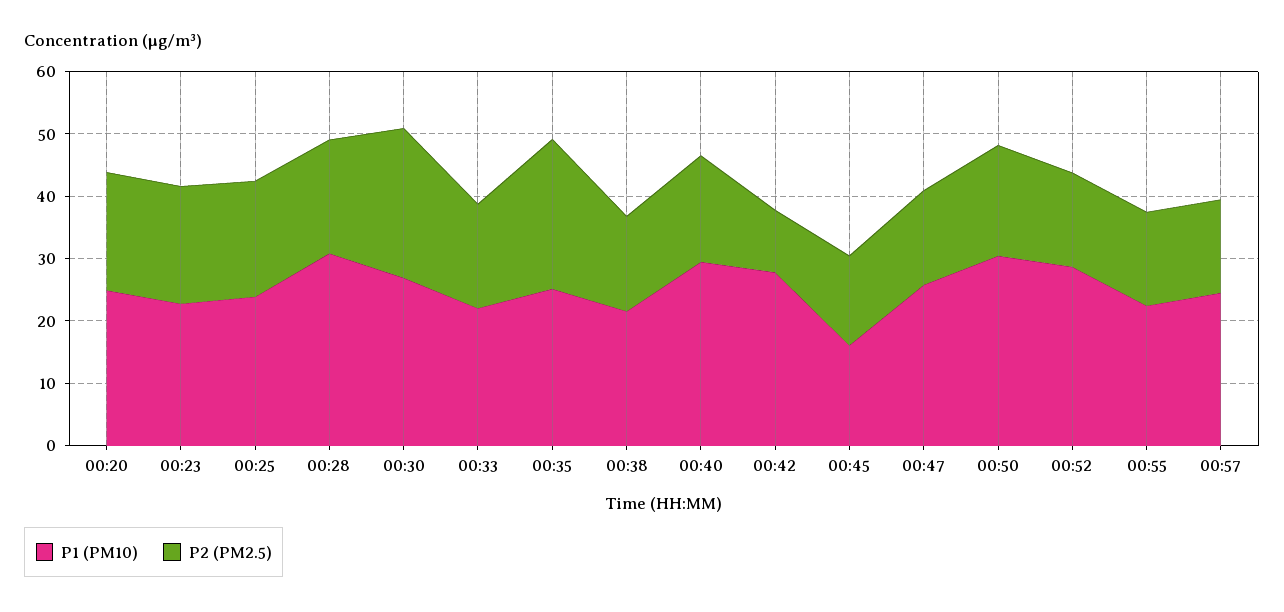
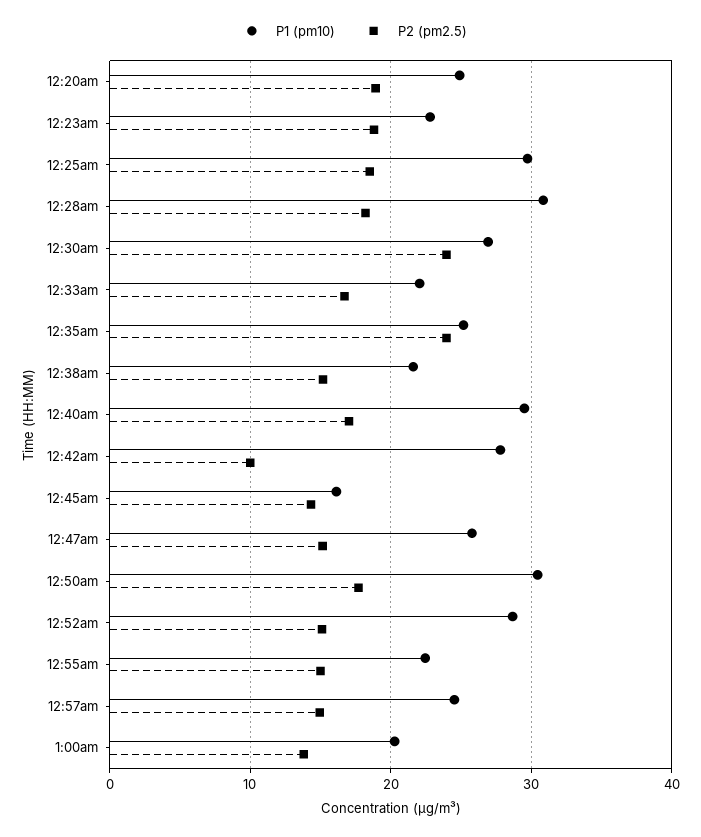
P1 (PM10), 00:25: 24 -> 30
P1 (PM10), 1:00am: none -> 20
P2 (PM2.5), 1:00am: none -> 14

